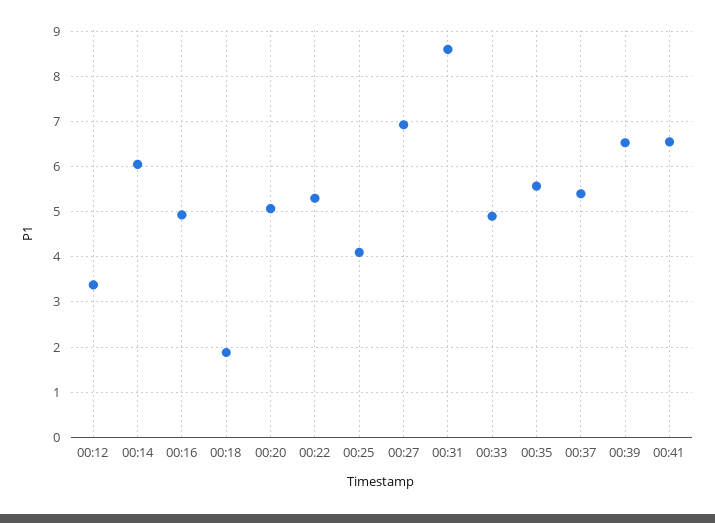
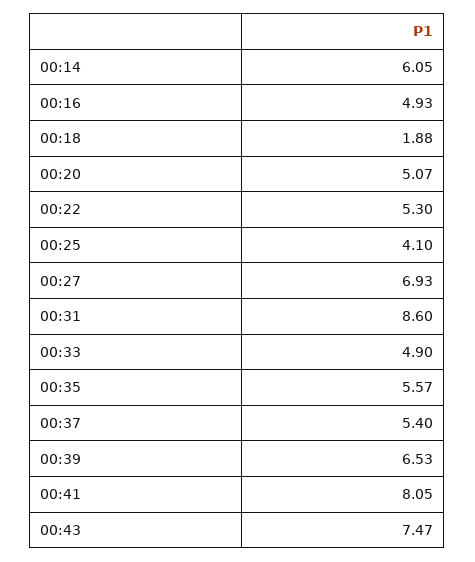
00:12: 3.4 -> none
00:41: 6.6 -> 8.05
00:43: none -> 7.47

